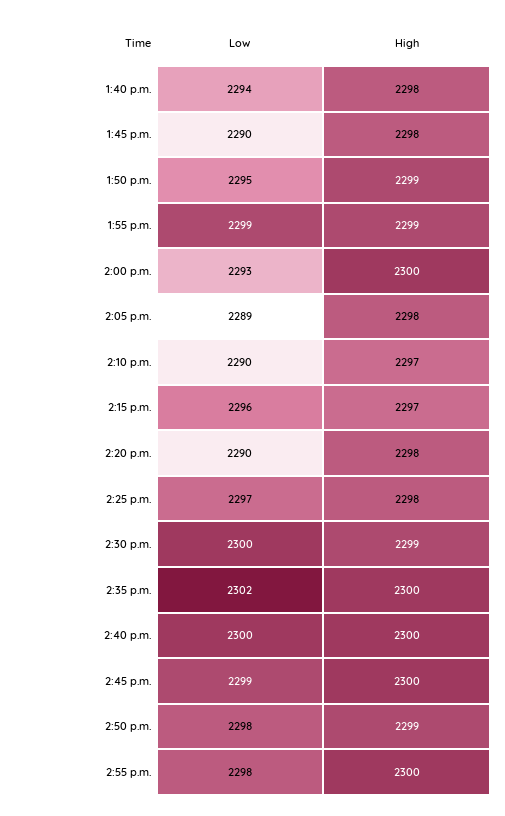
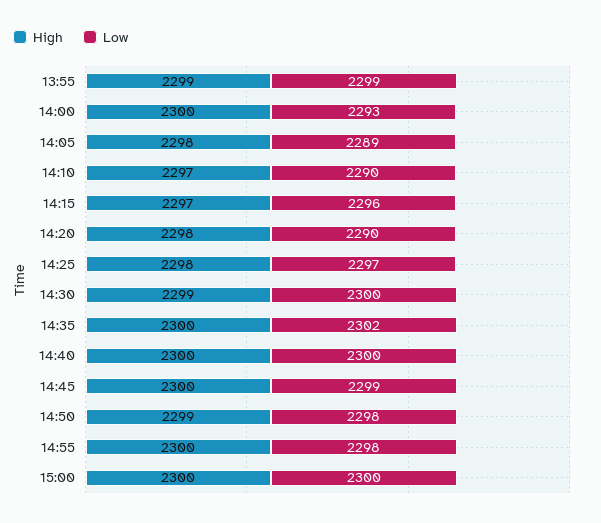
Low, 1:40 p.m.: 2294 -> none
High, 1:40 p.m.: 2298 -> none
Low, 1:45 p.m.: 2290 -> none
High, 1:45 p.m.: 2298 -> none
Low, 1:50 p.m.: 2295 -> none
High, 1:50 p.m.: 2299 -> none
High, 15:00: none -> 2300
Low, 15:00: none -> 2300

